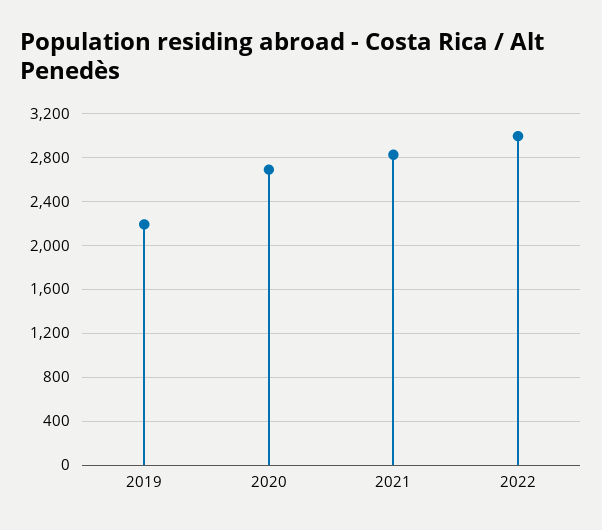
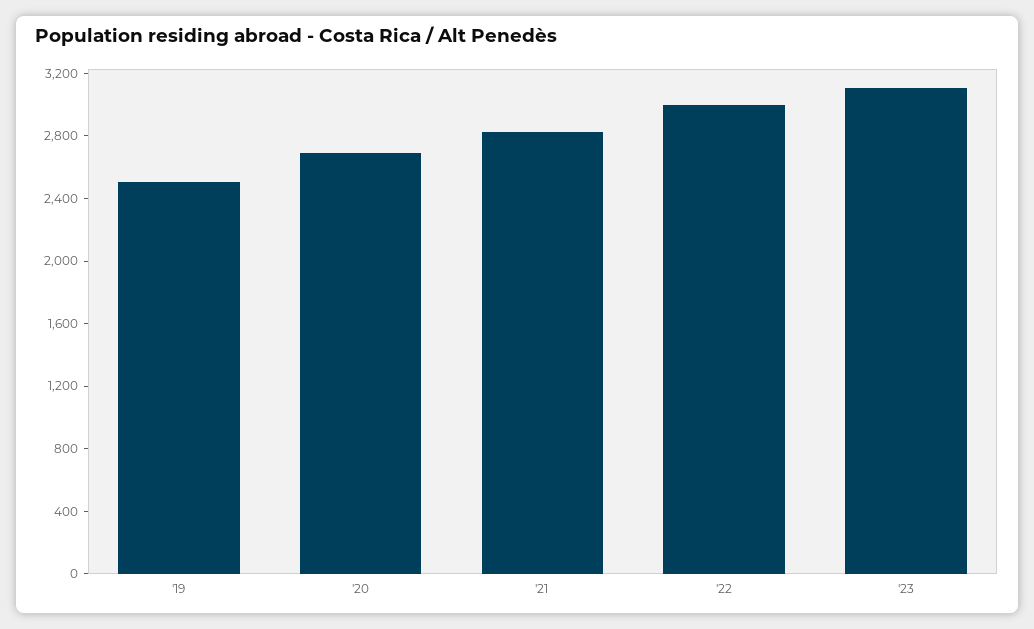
2019: 2200 -> 2500
'23: none -> 3100

